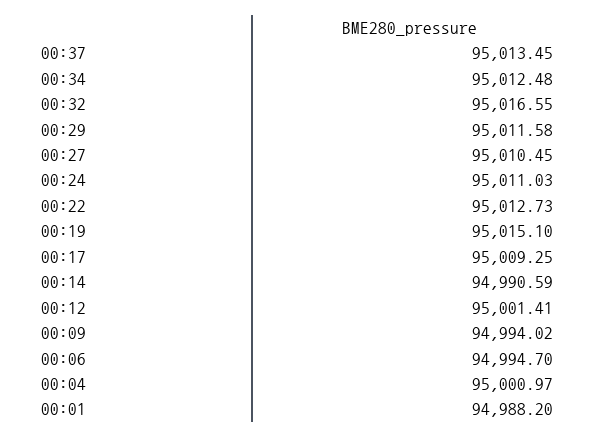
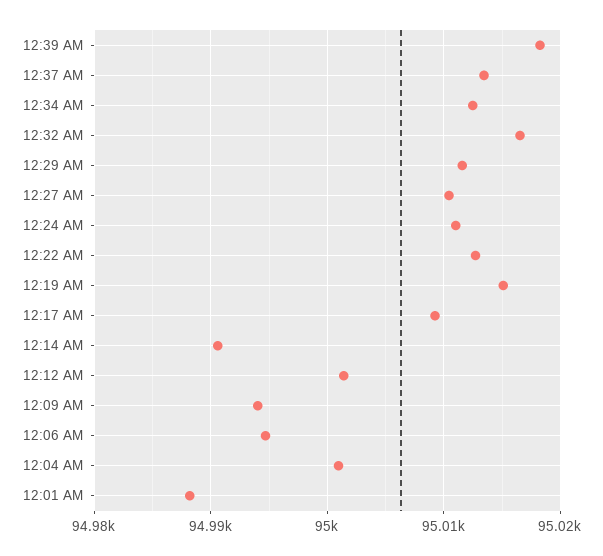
12:39 AM: none -> 95018

